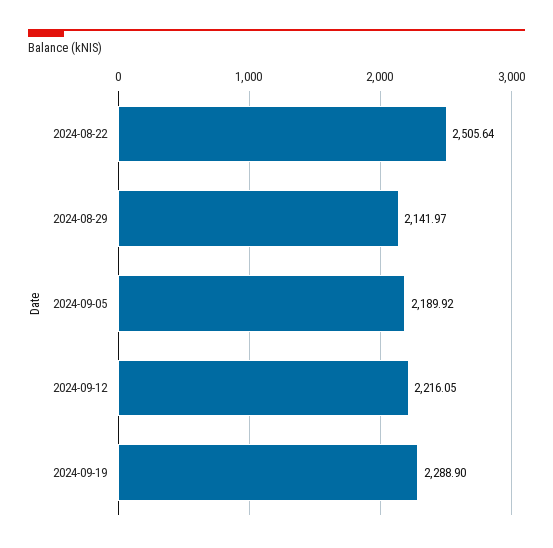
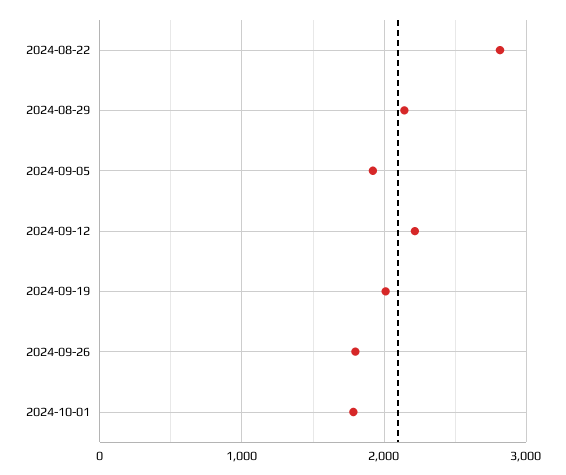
2024-08-22: 2505.64 -> 2800
2024-09-05: 2189.92 -> 1900
2024-09-19: 2288.9 -> 2000
2024-09-26: none -> 1800
2024-10-01: none -> 1800

